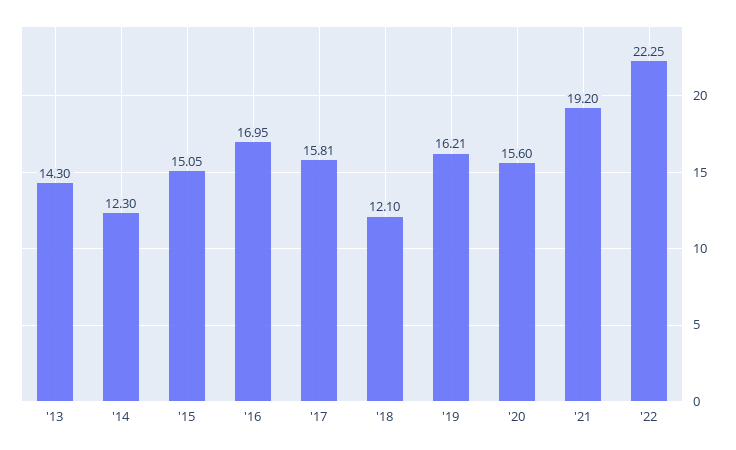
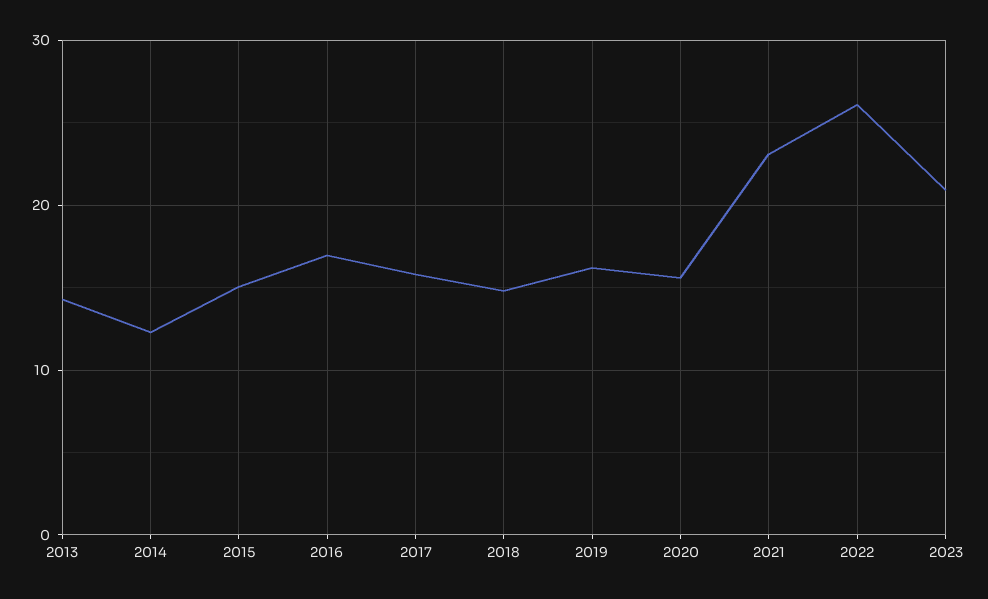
'18: 12.1 -> 15
'21: 19.2 -> 23
'22: 22.25 -> 26
2023: none -> 21

